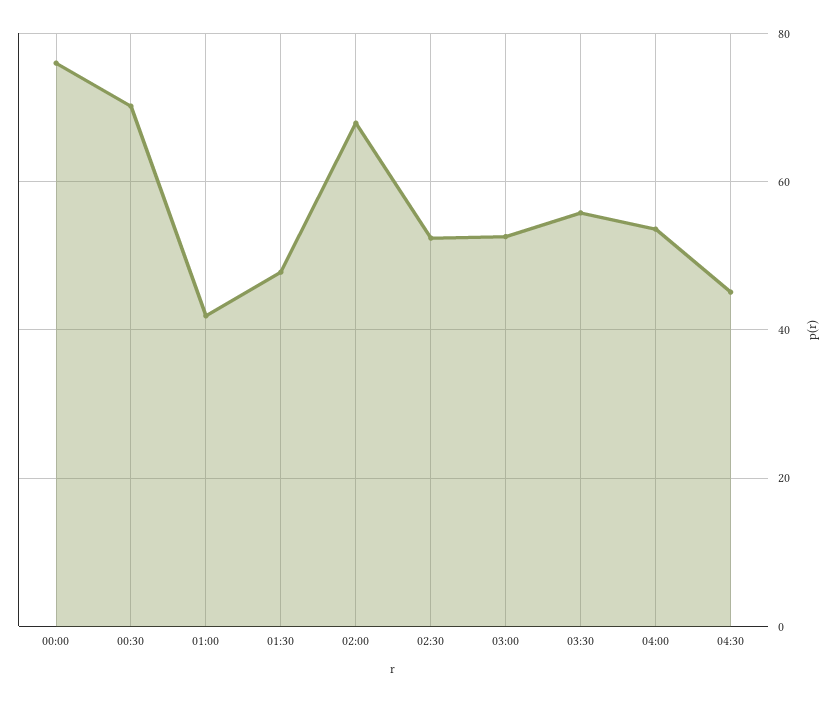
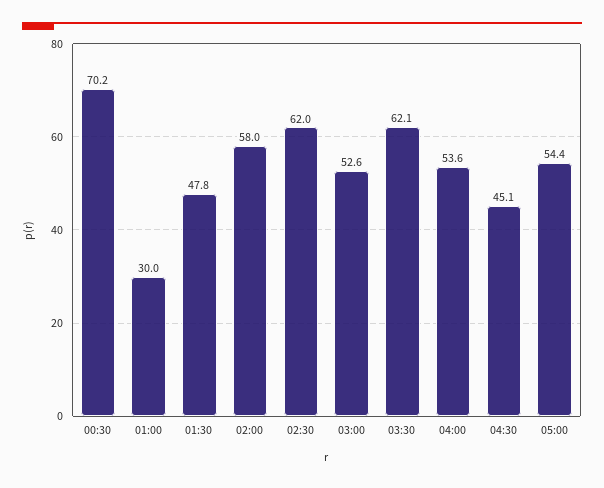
00:00: 76 -> none
01:00: 42 -> 30
02:00: 68 -> 58
02:30: 52 -> 62
03:30: 56 -> 62.1
05:00: none -> 54.4

